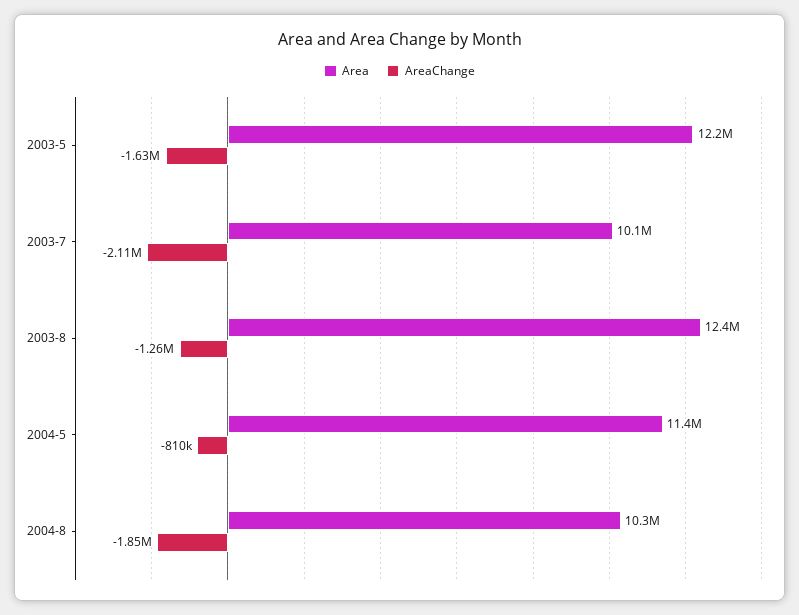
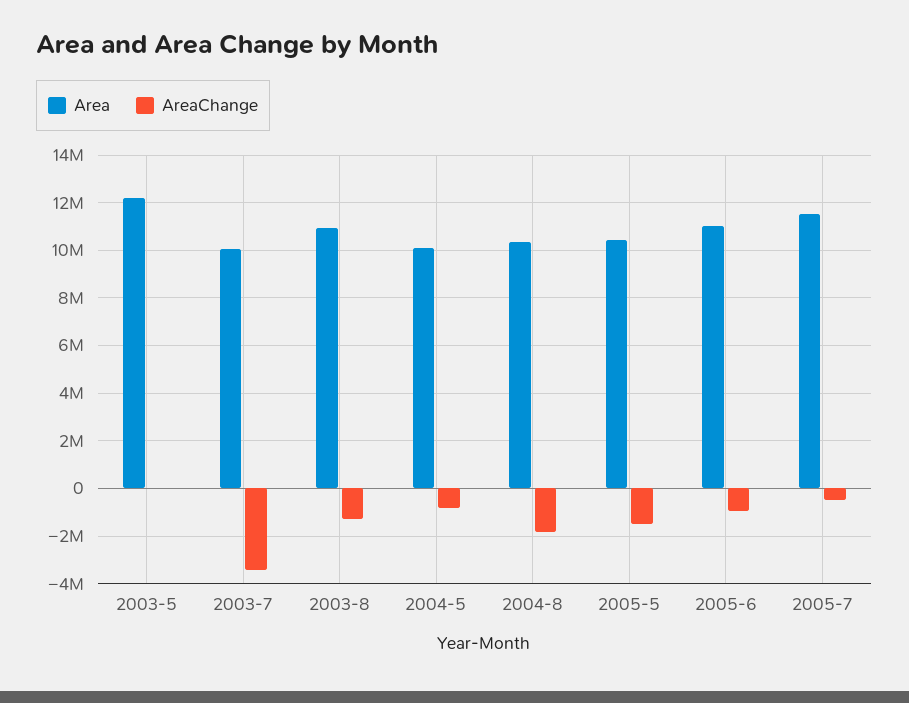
AreaChange, 2003-5: -1630000 -> 0
AreaChange, 2003-7: -2110000 -> -3500000
Area, 2003-8: 12400000 -> 11000000
Area, 2004-5: 11400000 -> 10000000
Area, 2005-5: none -> 10500000
AreaChange, 2005-5: none -> -1500000
Area, 2005-6: none -> 11000000
AreaChange, 2005-6: none -> -1000000
Area, 2005-7: none -> 11500000
AreaChange, 2005-7: none -> -500000

